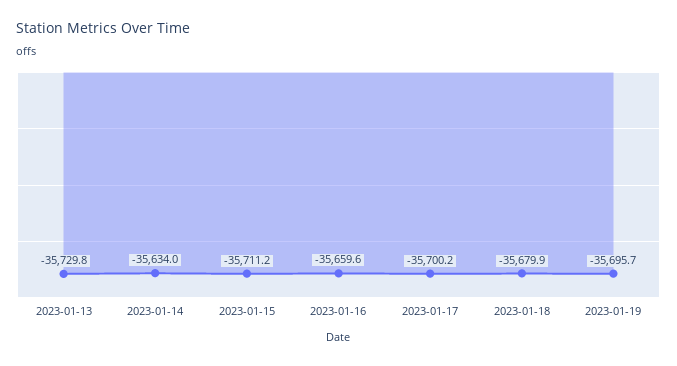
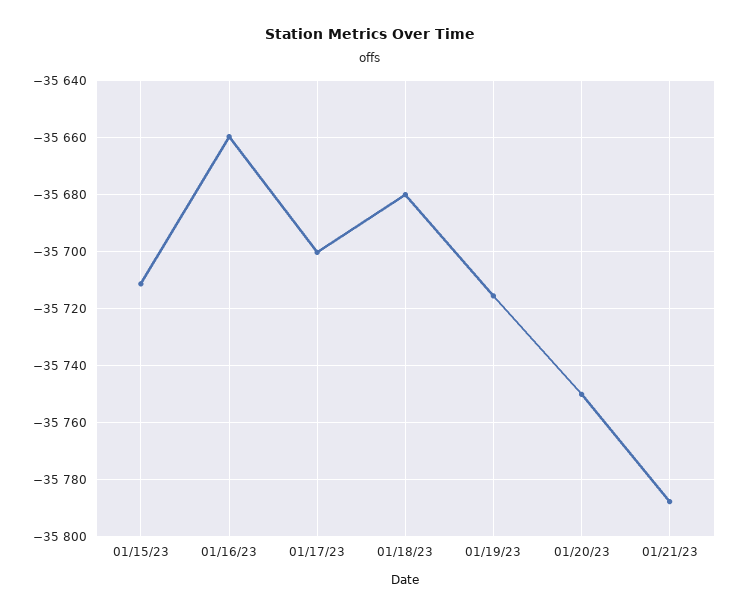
2023-01-13: -35729.8 -> none
2023-01-14: -35634 -> none
2023-01-19: -35695.7 -> -35715
01/20/23: none -> -35750
01/21/23: none -> -35787.5

